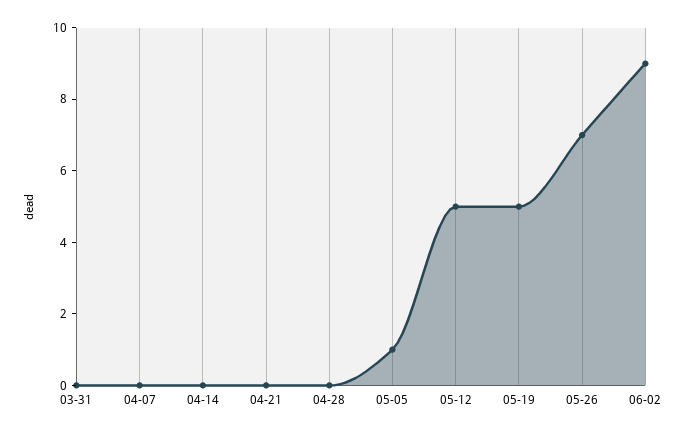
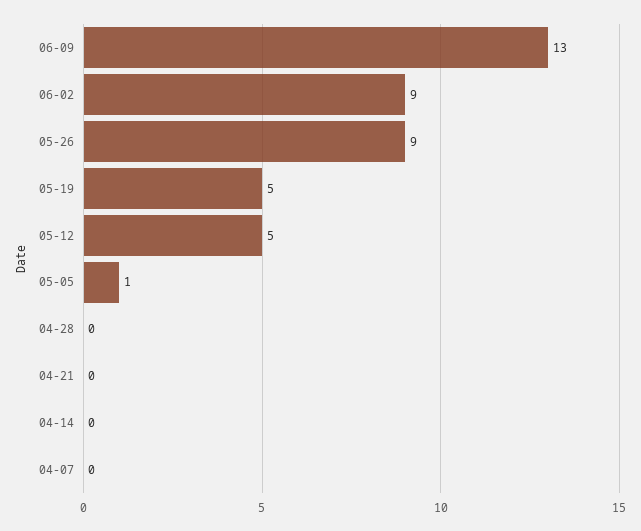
03-31: 0 -> none
05-26: 7 -> 9
06-09: none -> 13

